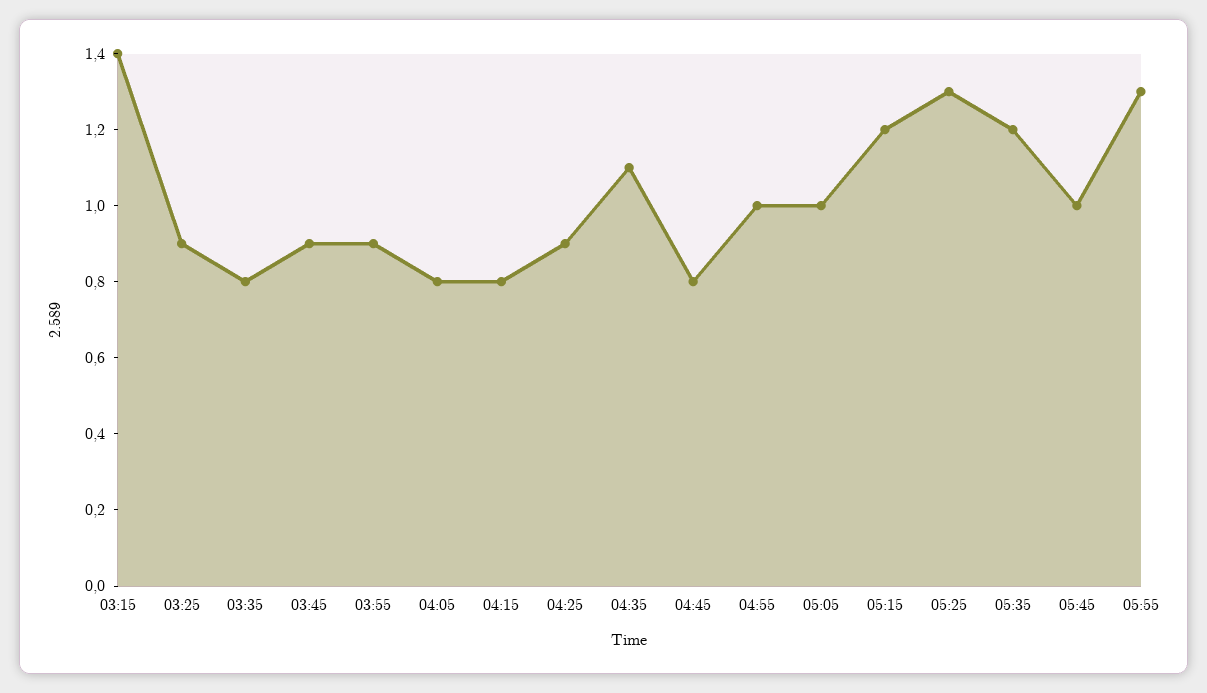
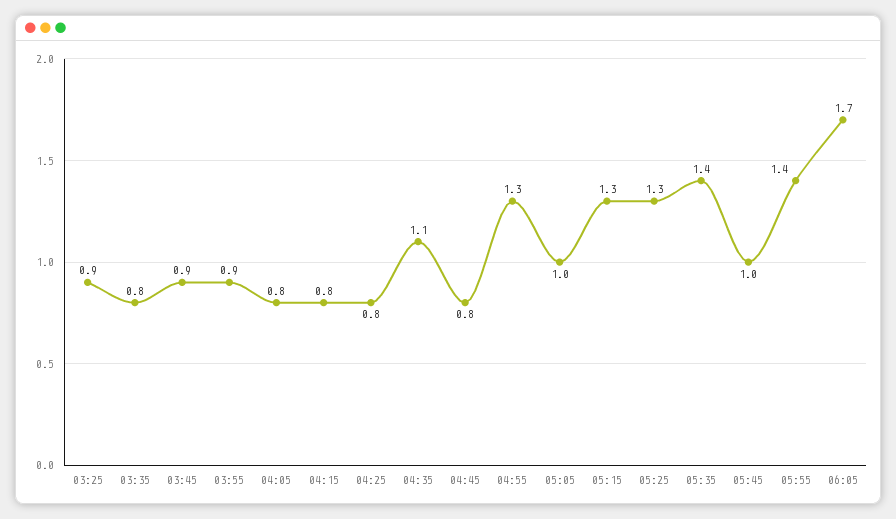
03:15: 1.4 -> none
04:25: 0.9 -> 0.8
04:55: 1 -> 1.3
05:15: 1.2 -> 1.3
05:35: 1.2 -> 1.4
05:55: 1.3 -> 1.4
06:05: none -> 1.7

